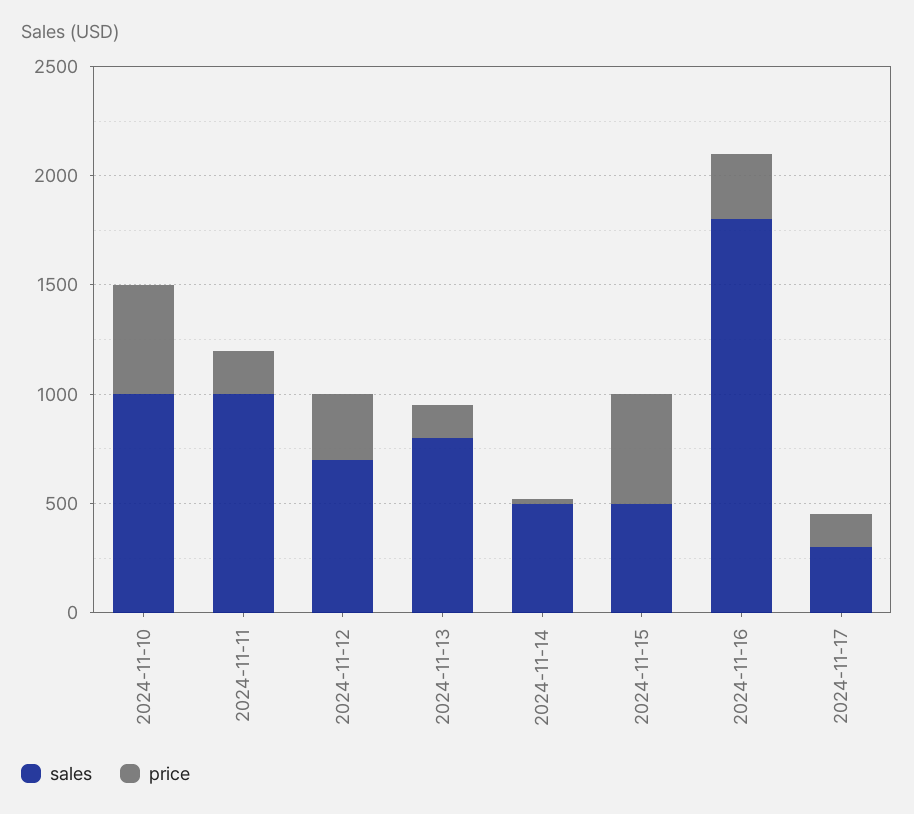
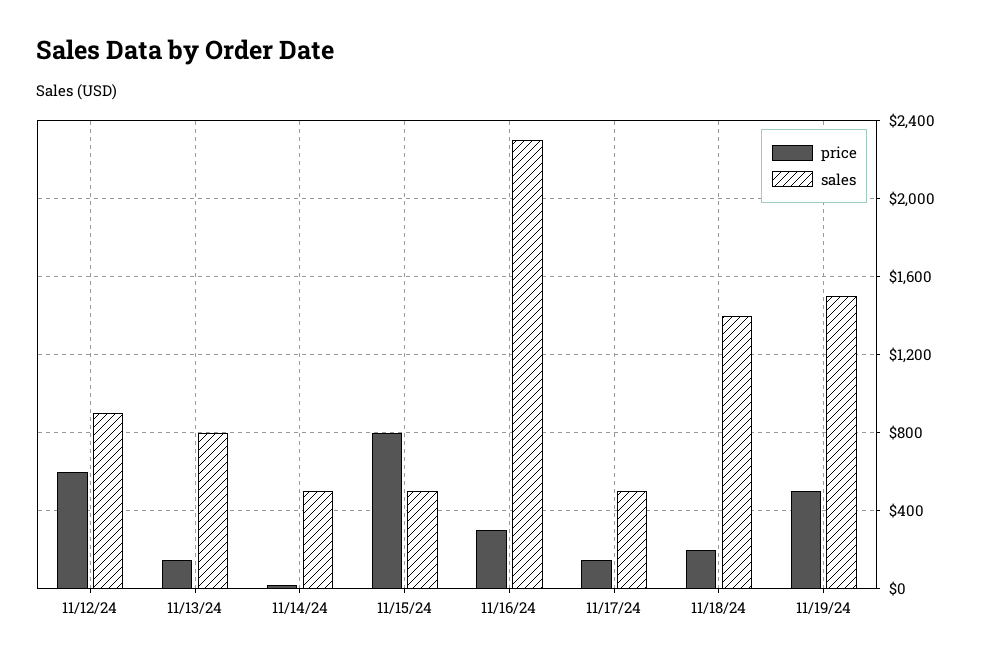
sales, 2024-11-10: 1000 -> none
price, 2024-11-10: 500 -> none
sales, 2024-11-11: 1000 -> none
price, 2024-11-11: 200 -> none
sales, 2024-11-12: 700 -> 900
price, 2024-11-12: 300 -> 600
price, 2024-11-15: 500 -> 800
sales, 2024-11-16: 1800 -> 2300
sales, 2024-11-17: 300 -> 500
price, 11/18/24: none -> 200
sales, 11/18/24: none -> 1400
price, 11/19/24: none -> 500
sales, 11/19/24: none -> 1500

